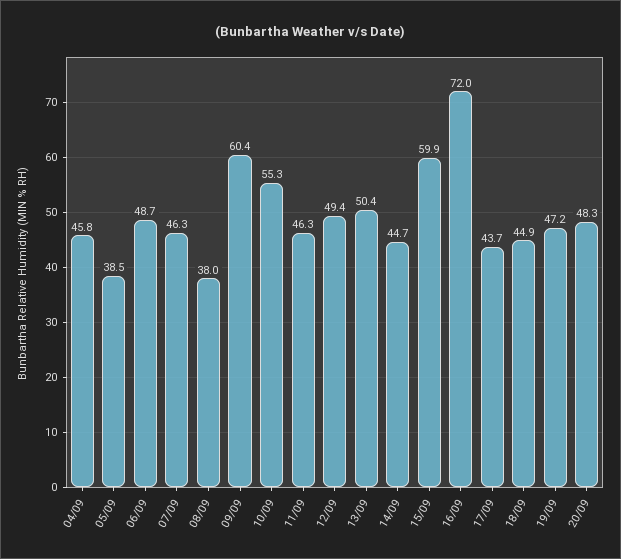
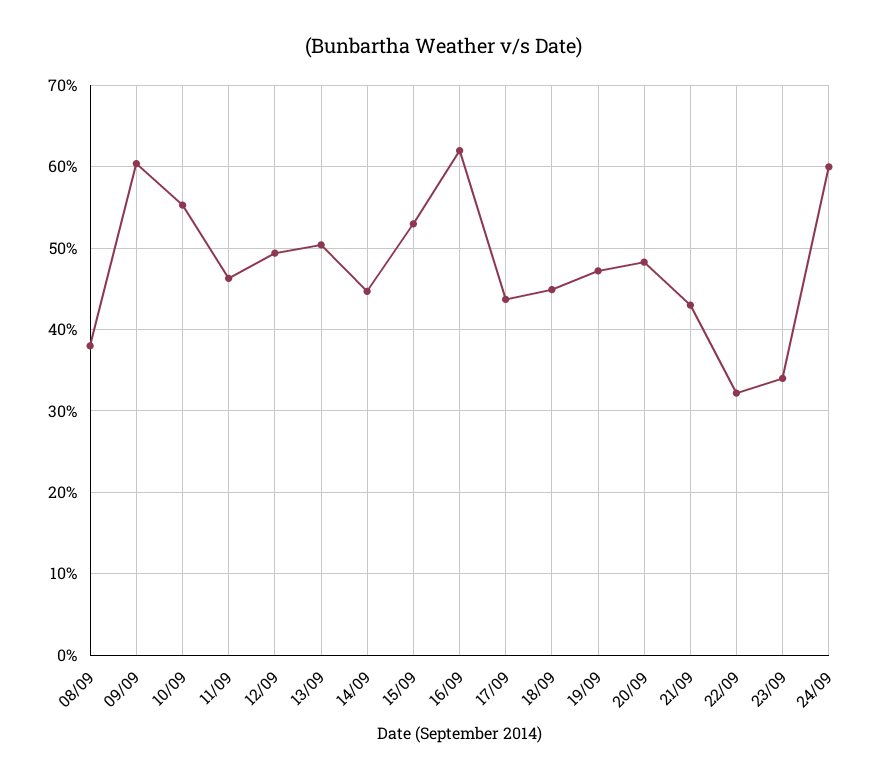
04/09: 45.8 -> none
05/09: 38.5 -> none
06/09: 48.7 -> none
07/09: 46.3 -> none
15/09: 59.9 -> 53
16/09: 72 -> 62
21/09: none -> 43
22/09: none -> 32
23/09: none -> 34
24/09: none -> 60

